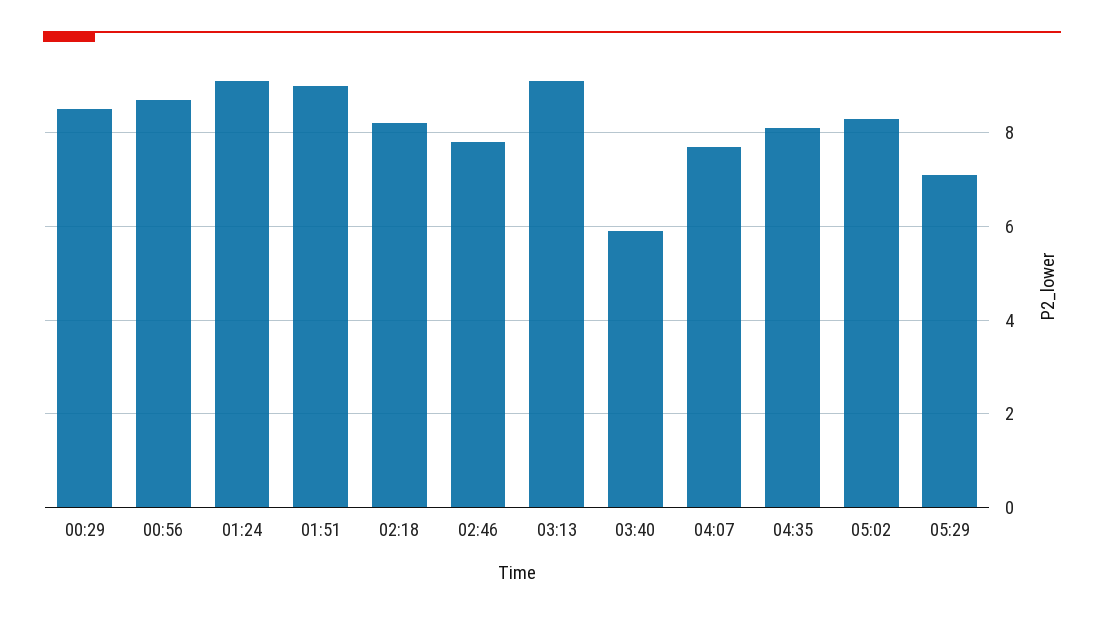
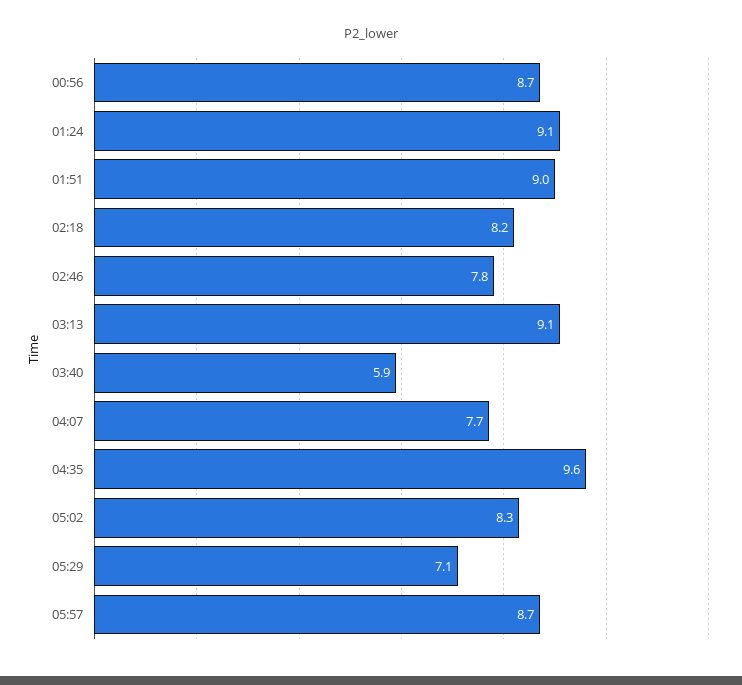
00:29: 8.5 -> none
04:35: 8 -> 9.6
05:57: none -> 8.7

